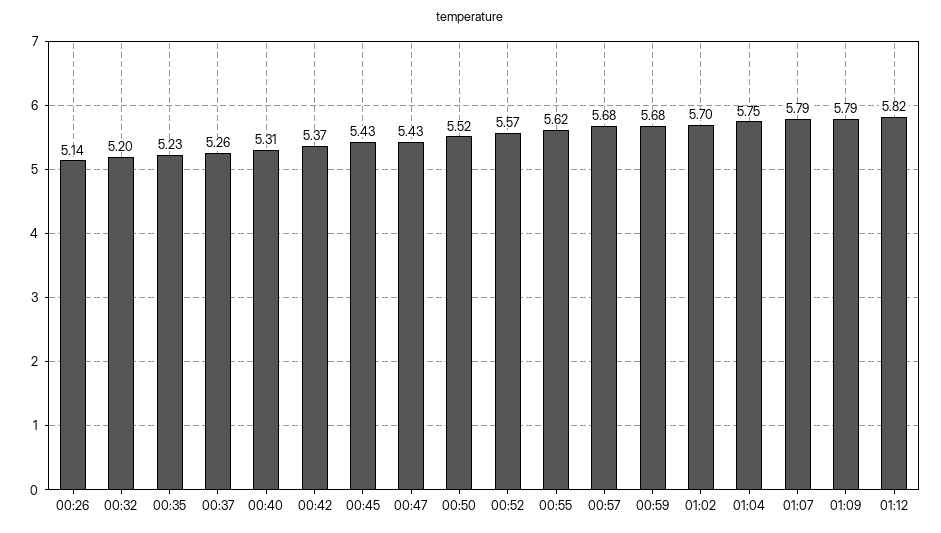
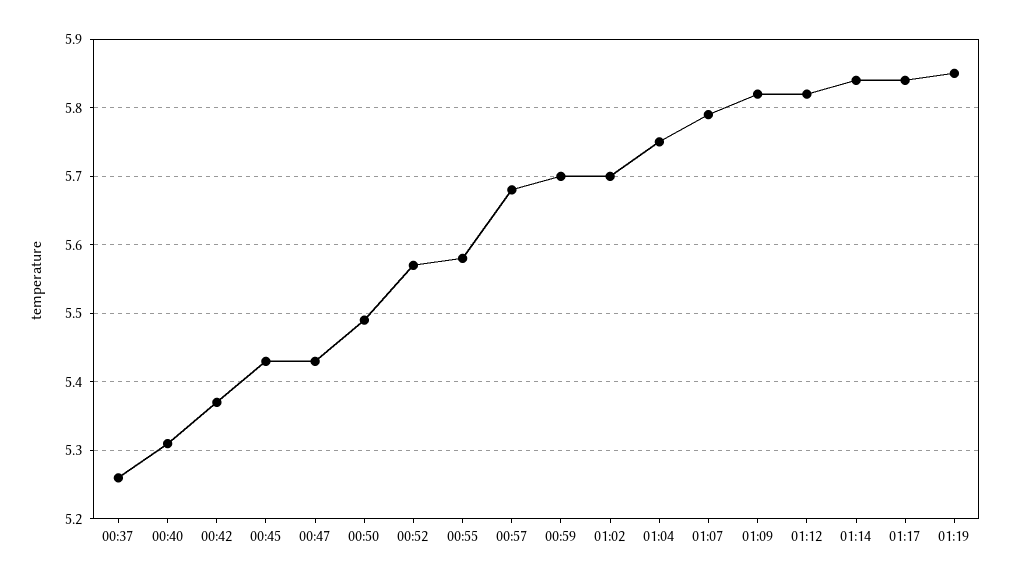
00:26: 5.14 -> none
00:32: 5.2 -> none
00:35: 5.23 -> none
00:50: 5.52 -> 5.49
00:55: 5.62 -> 5.58
00:59: 5.68 -> 5.7
01:09: 5.79 -> 5.82
01:14: none -> 5.84
01:17: none -> 5.84
01:19: none -> 5.85

